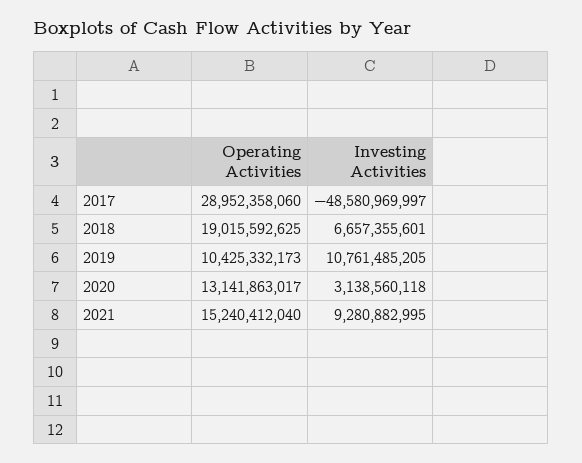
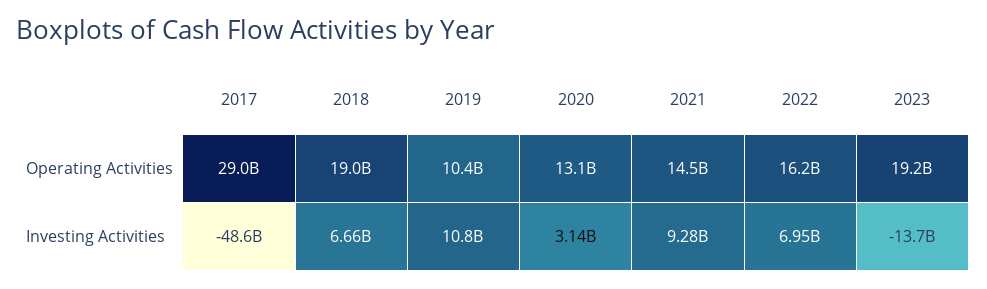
Operating Activities, 2021: 15240412040 -> 14500000000
Operating Activities, 2022: none -> 16200000000
Operating Activities, 2023: none -> 19200000000
Investing Activities, 2022: none -> 6950000000
Investing Activities, 2023: none -> -13700000000

